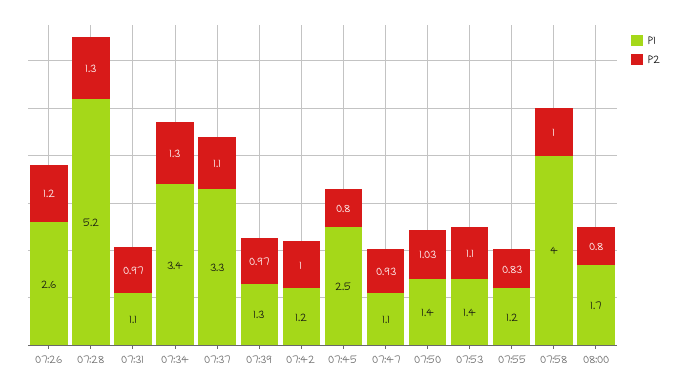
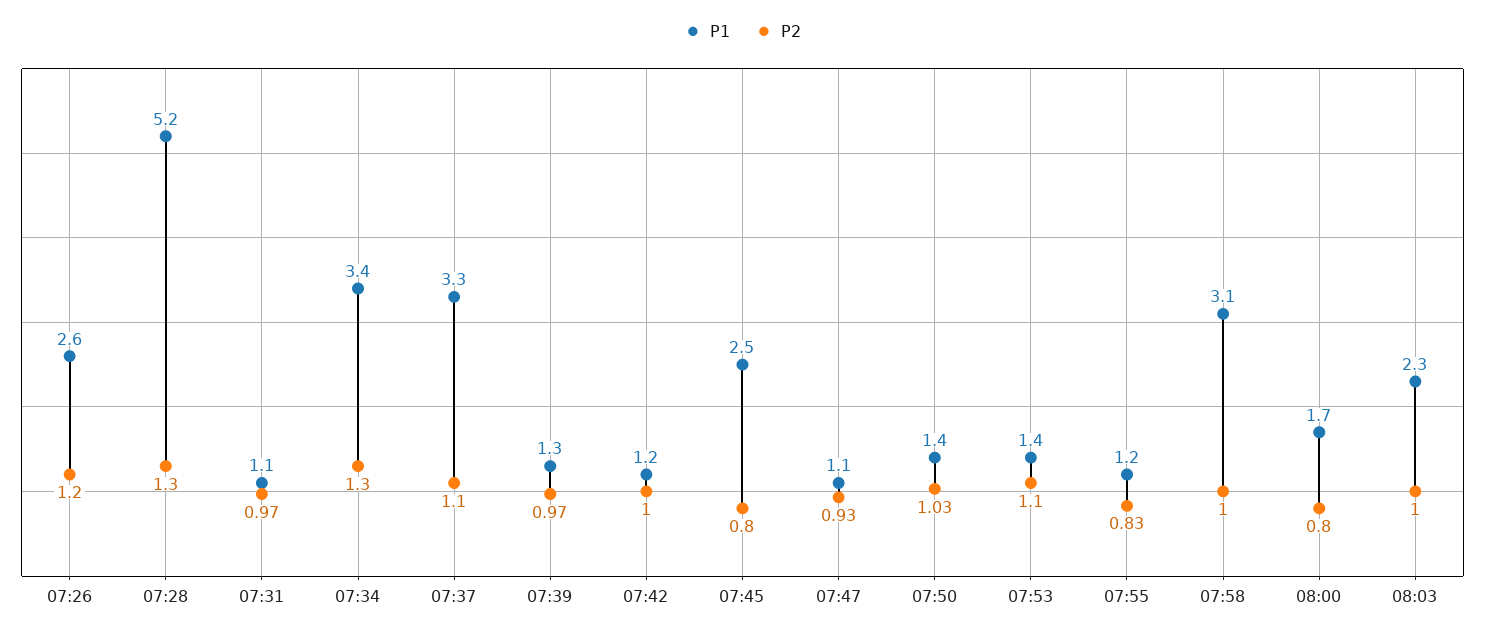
P1, 07:58: 4 -> 3.1
P1, 08:03: none -> 2.3
P2, 08:03: none -> 1

